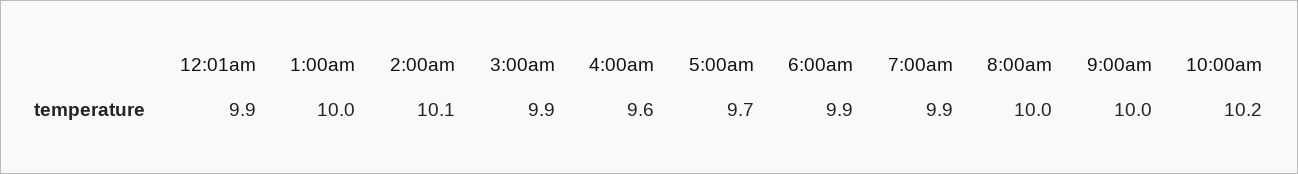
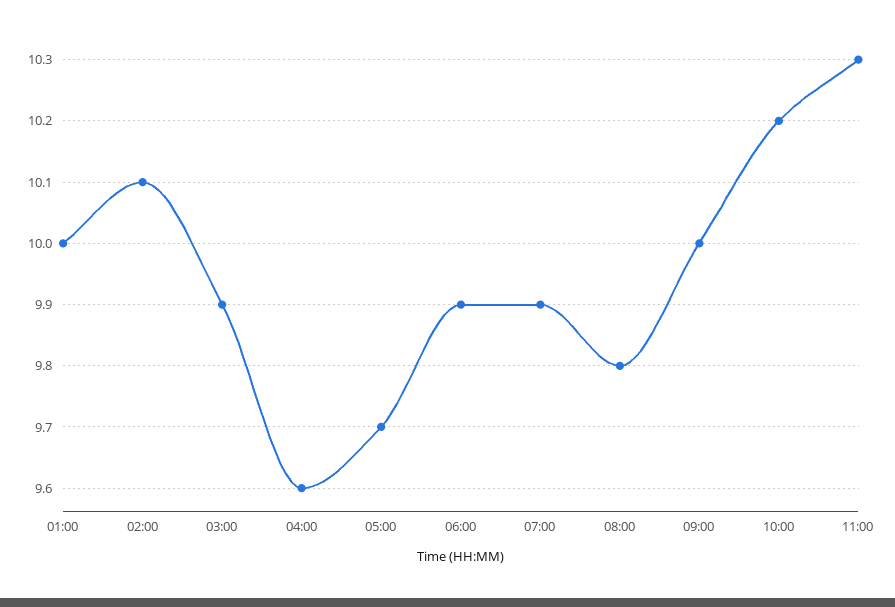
12:01am: 9.9 -> none
8:00am: 10 -> 9.8
11:00: none -> 10.3

